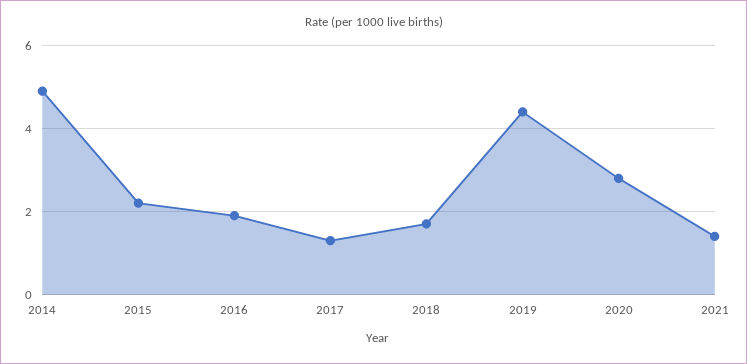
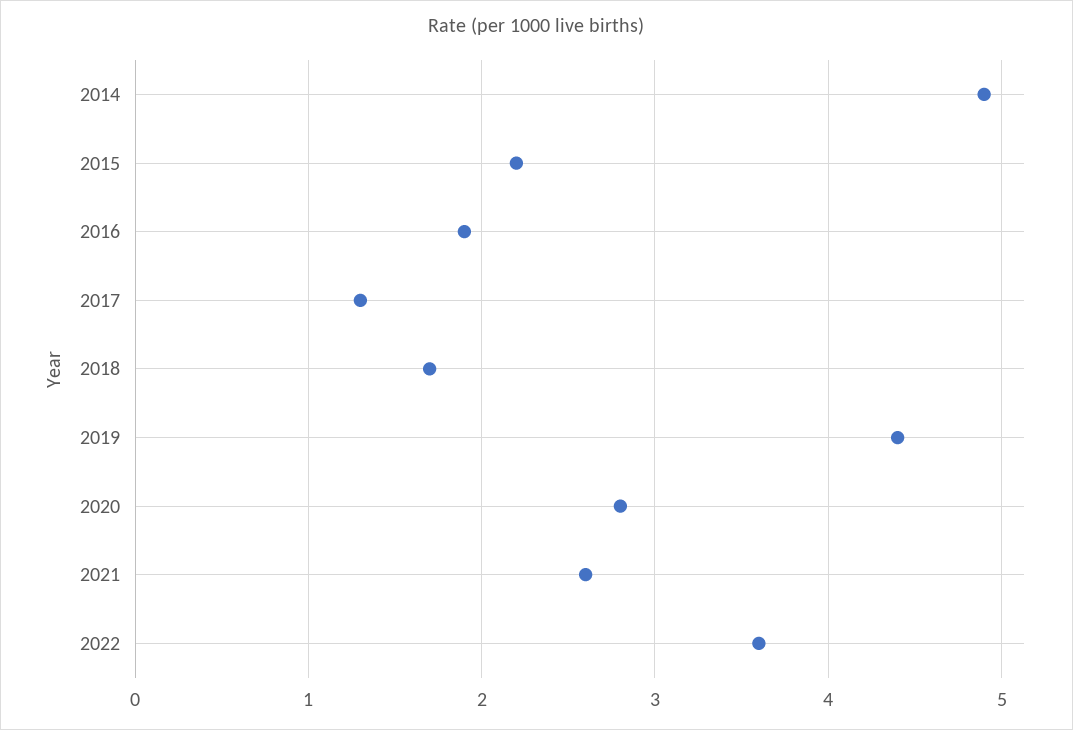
2021: 1.5 -> 2.6
2022: none -> 3.6

